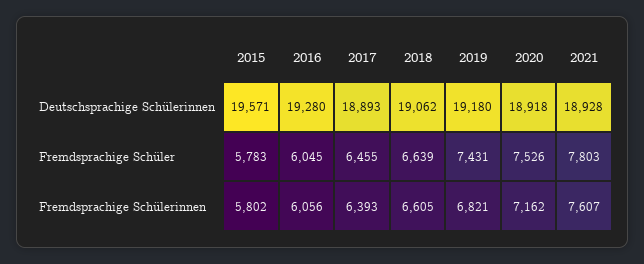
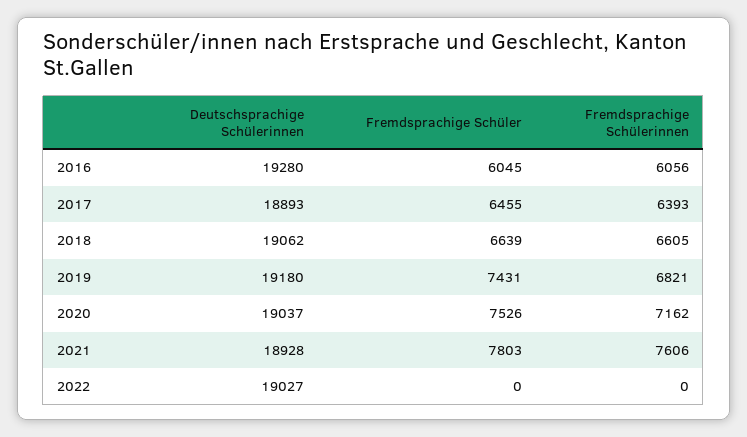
2015, Deutschsprachige Schülerinnen: 19571 -> none
2020, Deutschsprachige Schülerinnen: 18918 -> 19037
2015, Fremdsprachige Schüler: 5783 -> none
2015, Fremdsprachige Schülerinnen: 5802 -> none
2021, Fremdsprachige Schülerinnen: 7607 -> 7606
2022, Deutschsprachige Schülerinnen: none -> 19027
2022, Fremdsprachige Schüler: none -> 0
2022, Fremdsprachige Schülerinnen: none -> 0

